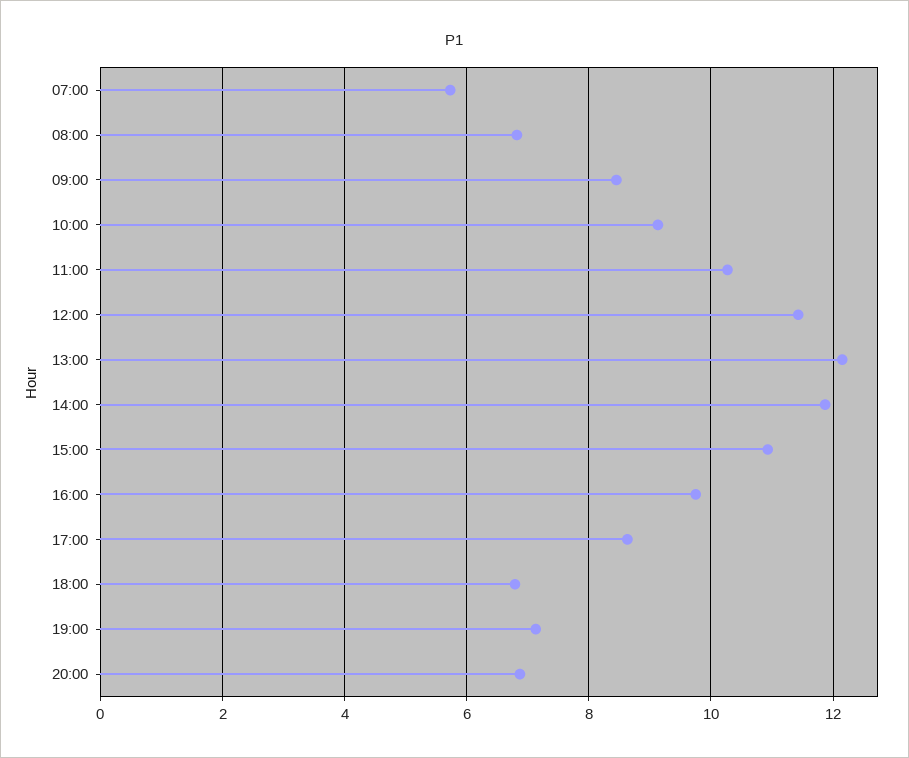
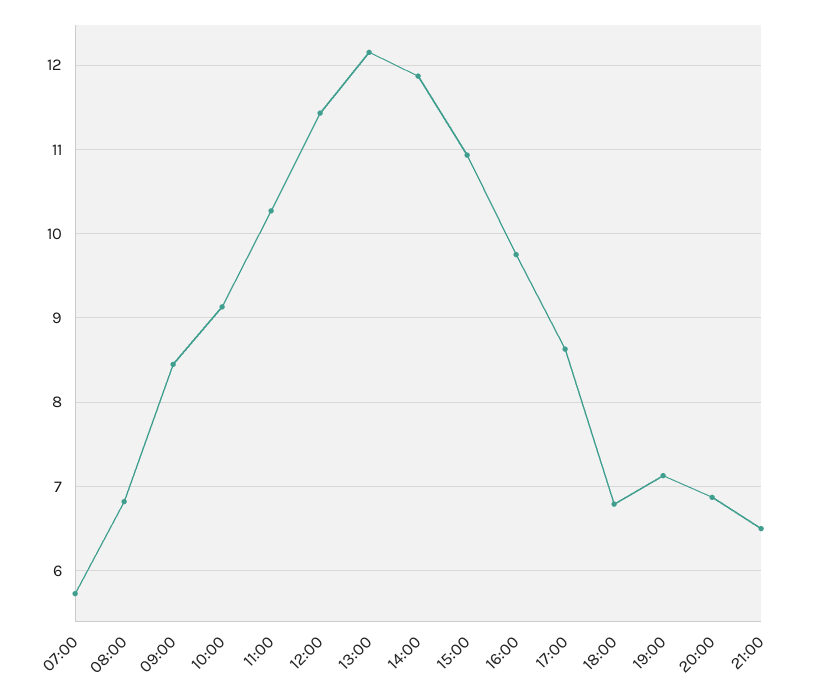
21:00: none -> 6.5

